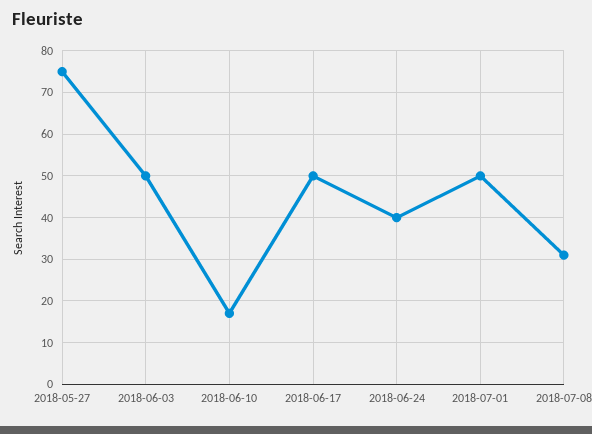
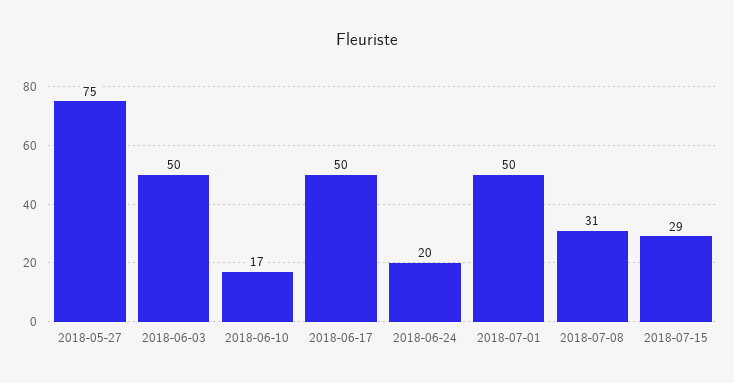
2018-06-24: 40 -> 20
2018-07-15: none -> 29

